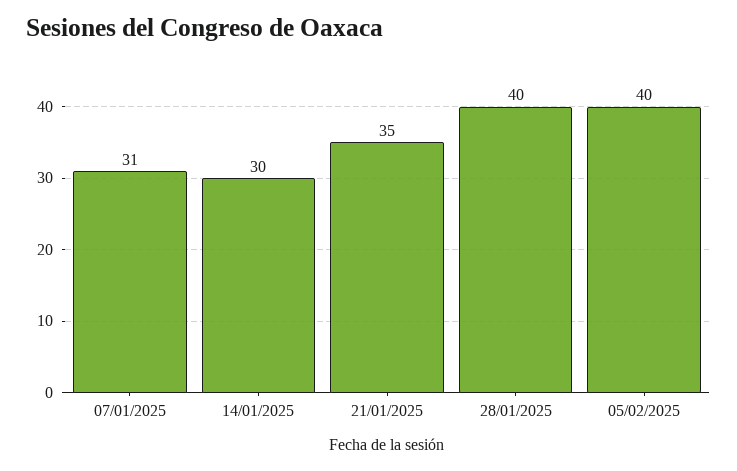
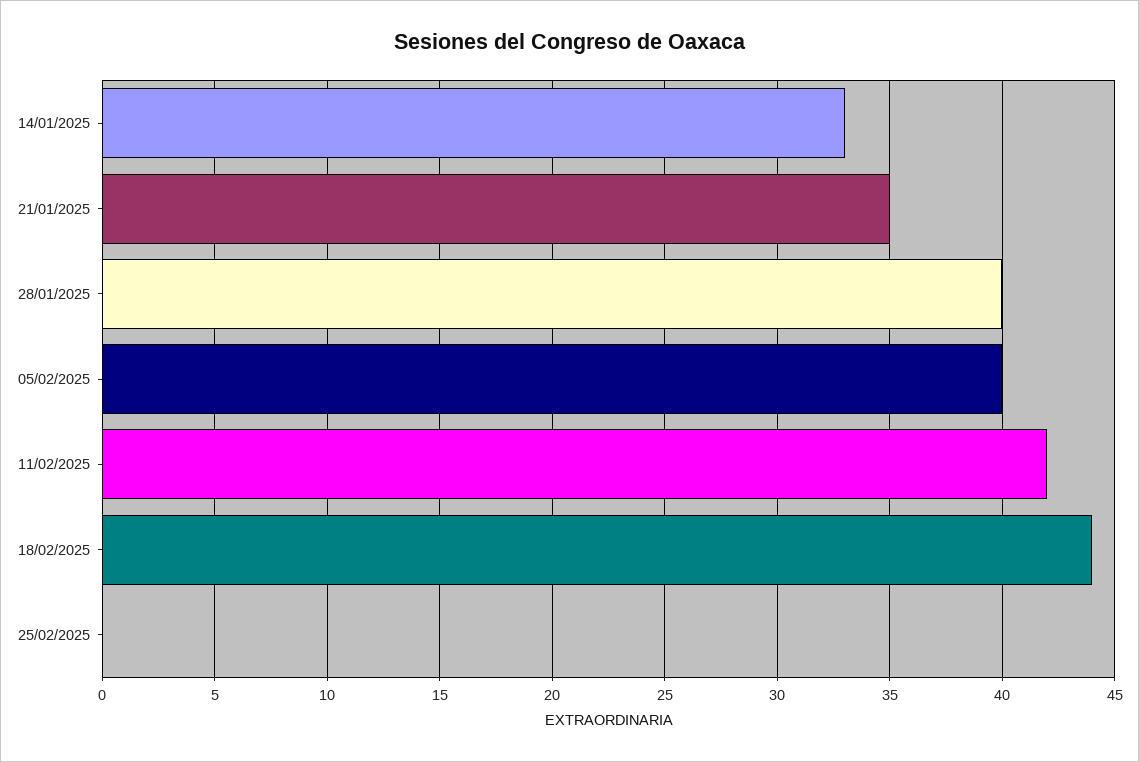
07/01/2025: 31 -> none
14/01/2025: 30 -> 33
11/02/2025: none -> 42
18/02/2025: none -> 44
25/02/2025: none -> 0

